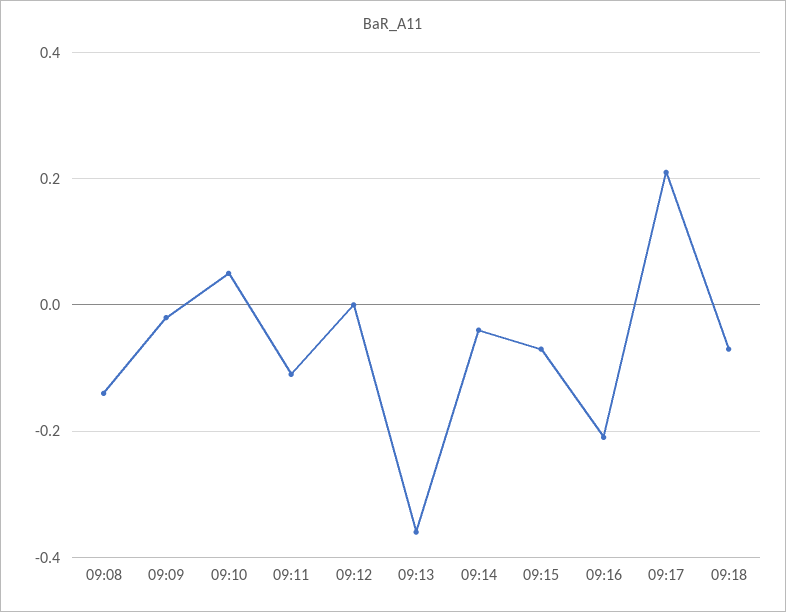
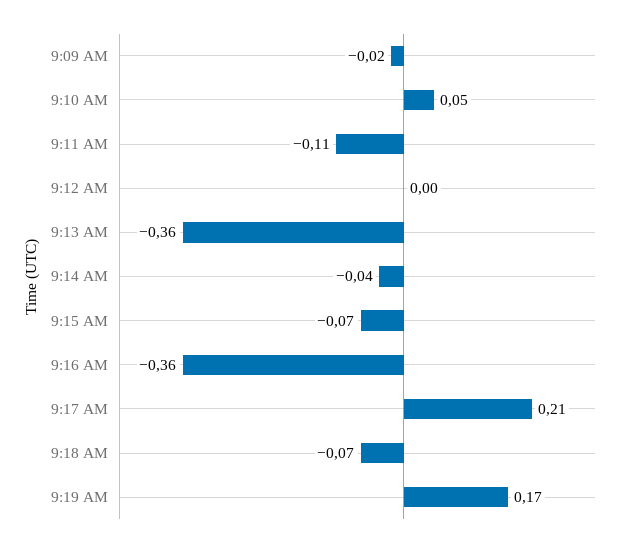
09:08: -0.15 -> none
09:16: -0.2 -> -0.36
9:19 AM: none -> 0.17

